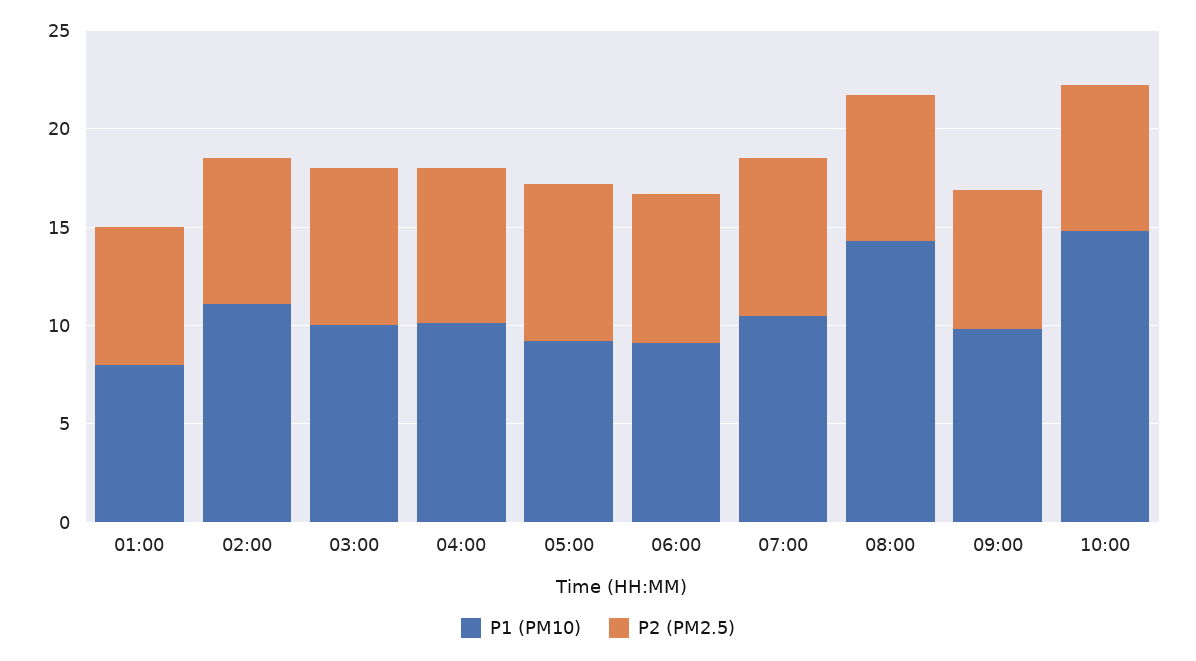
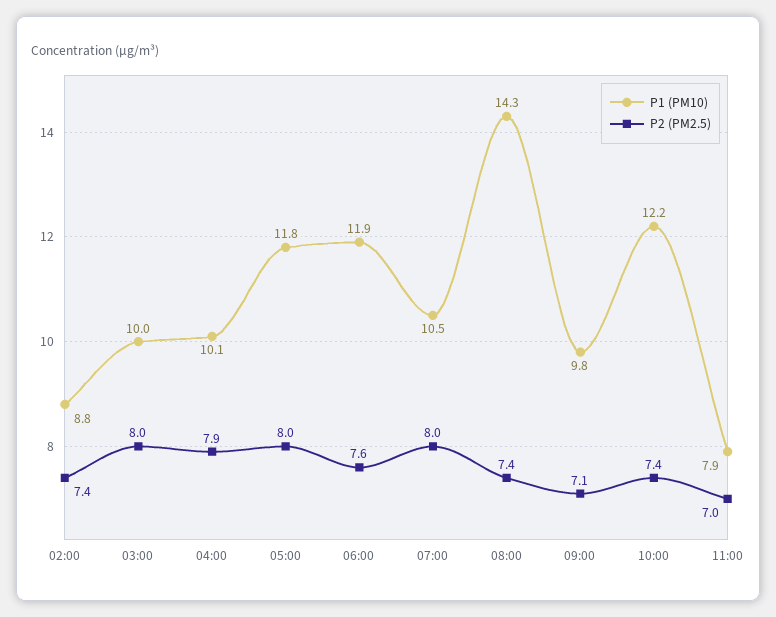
P1 (PM10), 01:00: 8 -> none
P2 (PM2.5), 01:00: 7 -> none
P1 (PM10), 02:00: 11 -> 8.8
P1 (PM10), 05:00: 9 -> 11.8
P1 (PM10), 06:00: 9 -> 11.9
P1 (PM10), 10:00: 15 -> 12.2
P1 (PM10), 11:00: none -> 7.9
P2 (PM2.5), 11:00: none -> 7

